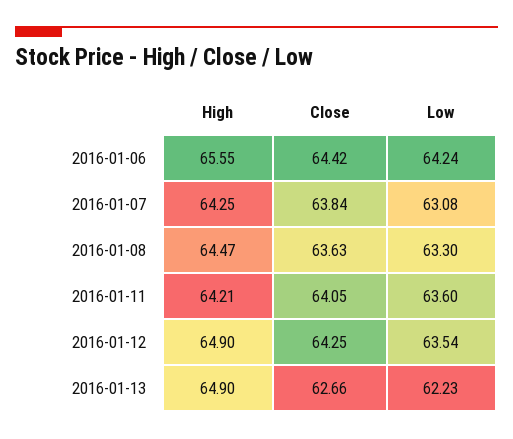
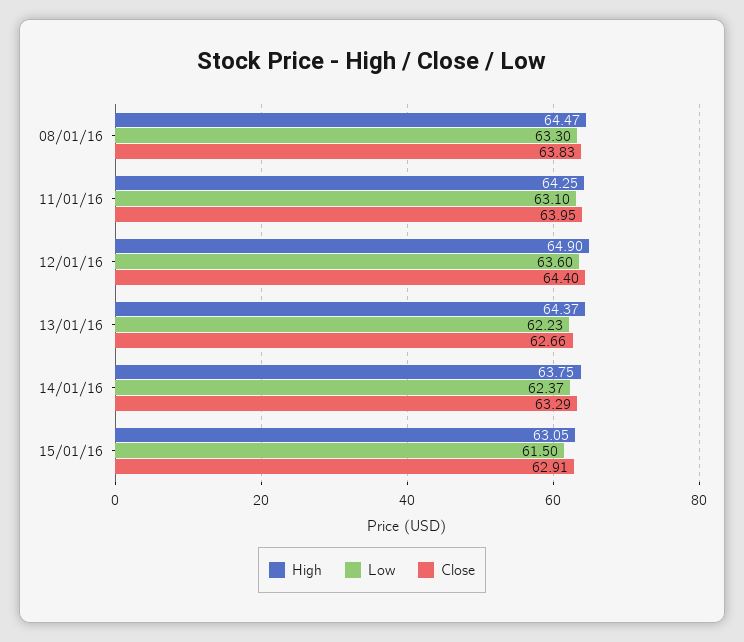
High, 2016-01-06: 65.55 -> none
Close, 2016-01-06: 64.42 -> none
Low, 2016-01-06: 64.24 -> none
High, 2016-01-07: 64.25 -> none
Close, 2016-01-07: 63.84 -> none
Low, 2016-01-07: 63.08 -> none
Close, 2016-01-08: 63.63 -> 63.83
High, 2016-01-11: 64.21 -> 64.25
Close, 2016-01-11: 64.05 -> 63.95
Low, 2016-01-11: 63.6 -> 63.1
Close, 2016-01-12: 64.25 -> 64.4
Low, 2016-01-12: 63.54 -> 63.6
High, 2016-01-13: 64.9 -> 64.37
High, 14/01/16: none -> 63.75
Low, 14/01/16: none -> 62.37
Close, 14/01/16: none -> 63.29
High, 15/01/16: none -> 63.05
Low, 15/01/16: none -> 61.5
Close, 15/01/16: none -> 62.91

